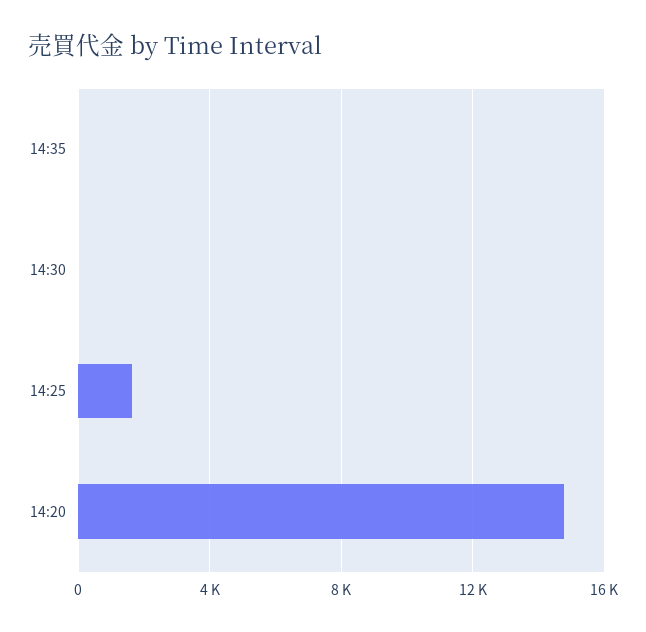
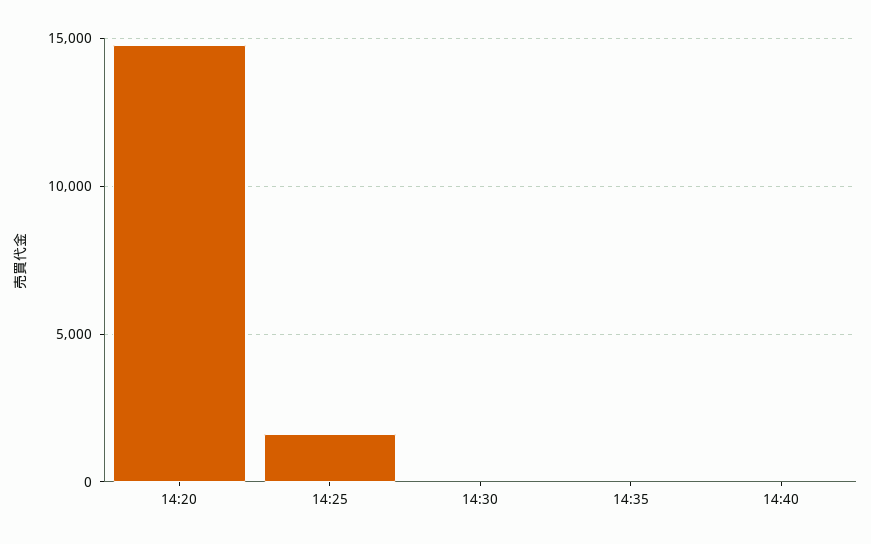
14:40: none -> 0

